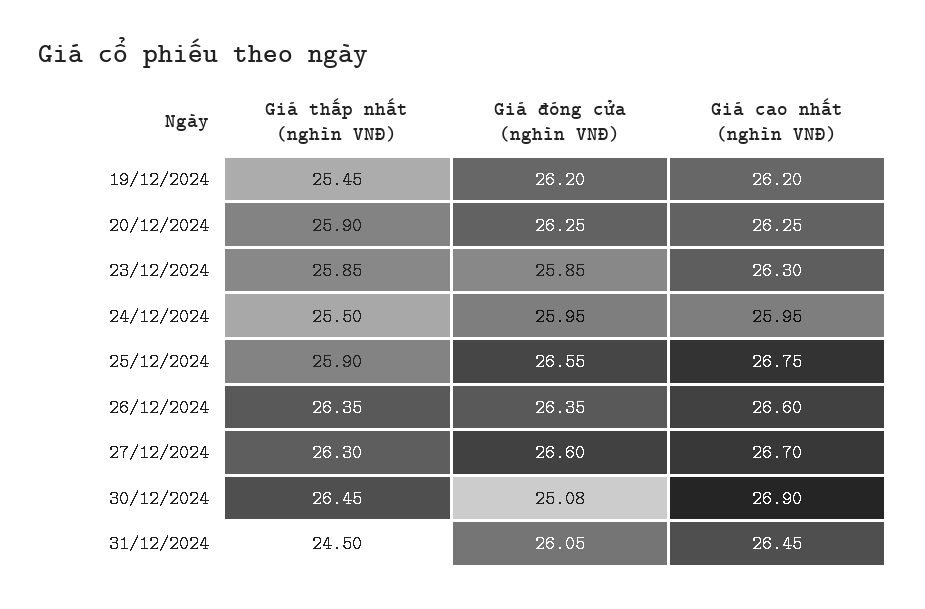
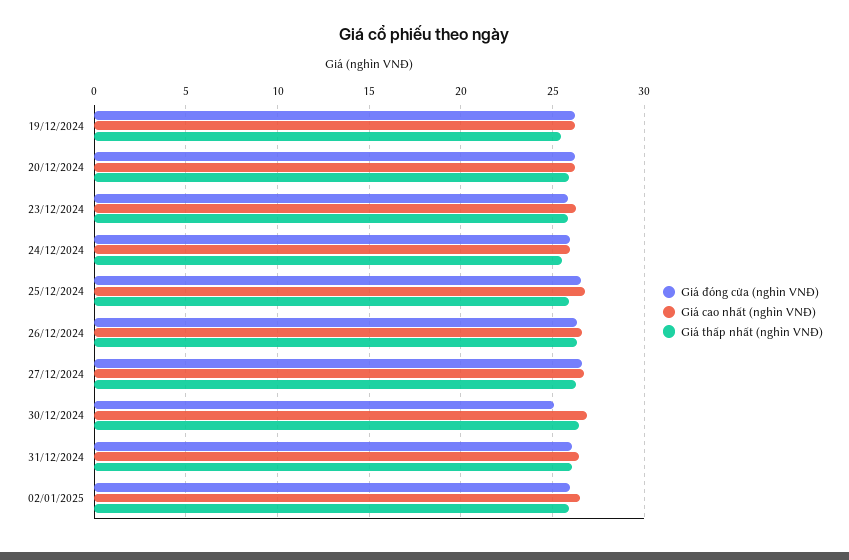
Giá thấp nhất (nghìn VNĐ), 31/12/2024: 24.5 -> 26
Giá đóng cửa (nghìn VNĐ), 02/01/2025: none -> 26
Giá cao nhất (nghìn VNĐ), 02/01/2025: none -> 26.5
Giá thấp nhất (nghìn VNĐ), 02/01/2025: none -> 26

